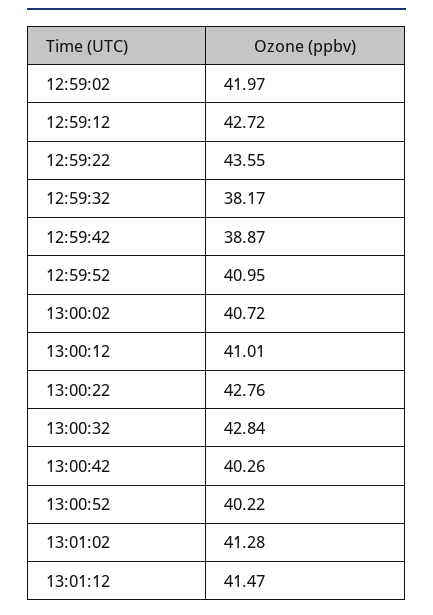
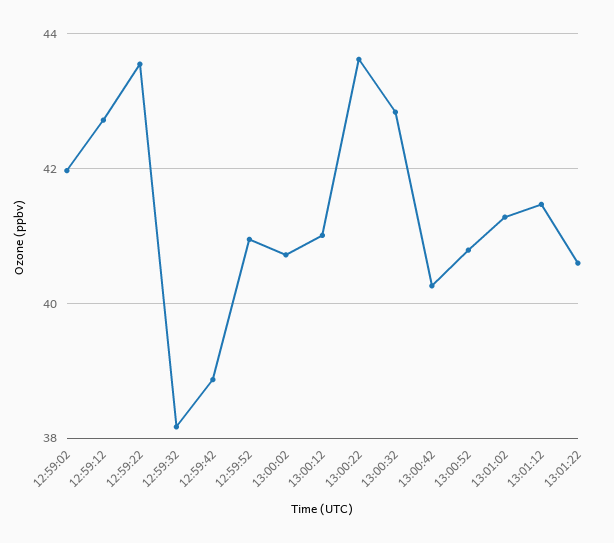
13:00:22: 42.76 -> 43.6
13:00:52: 40.22 -> 40.8
13:01:22: none -> 40.6

